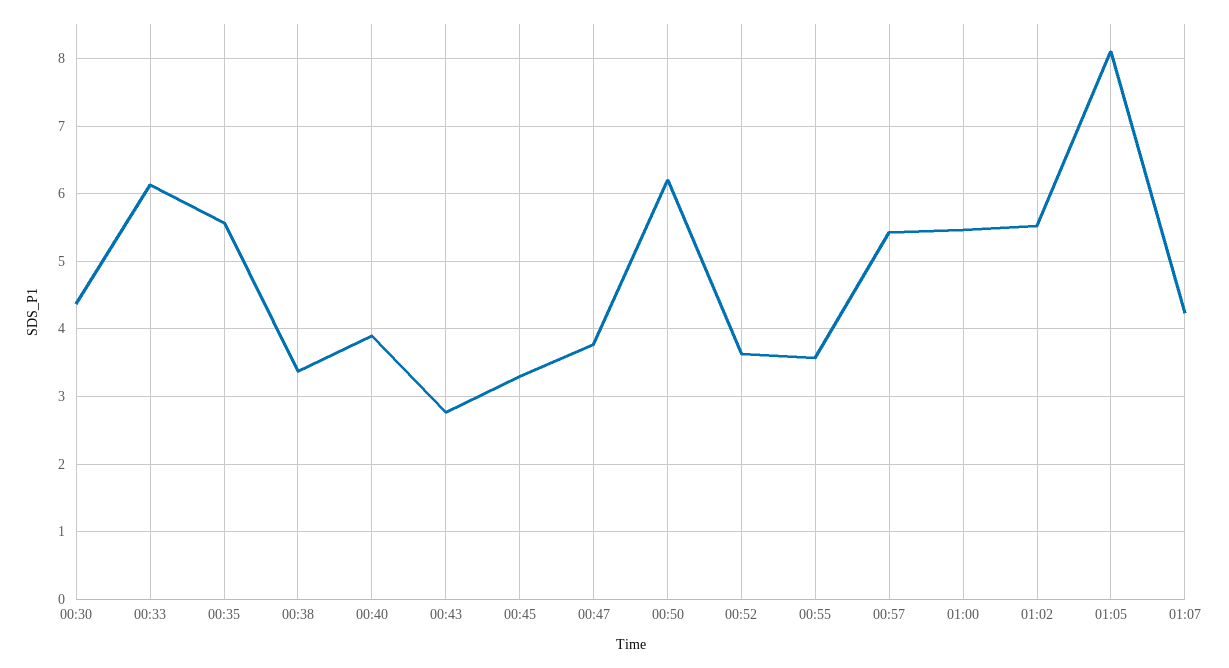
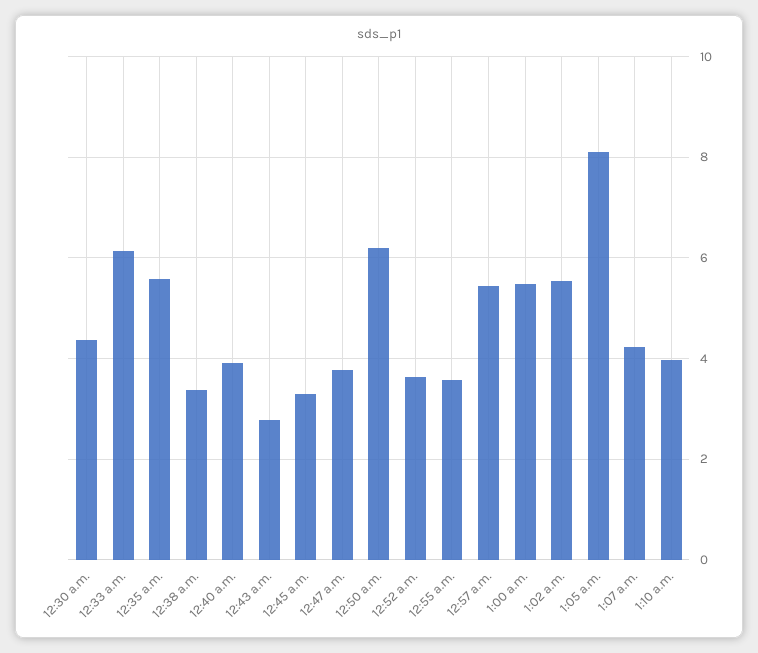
1:10 a.m.: none -> 4

